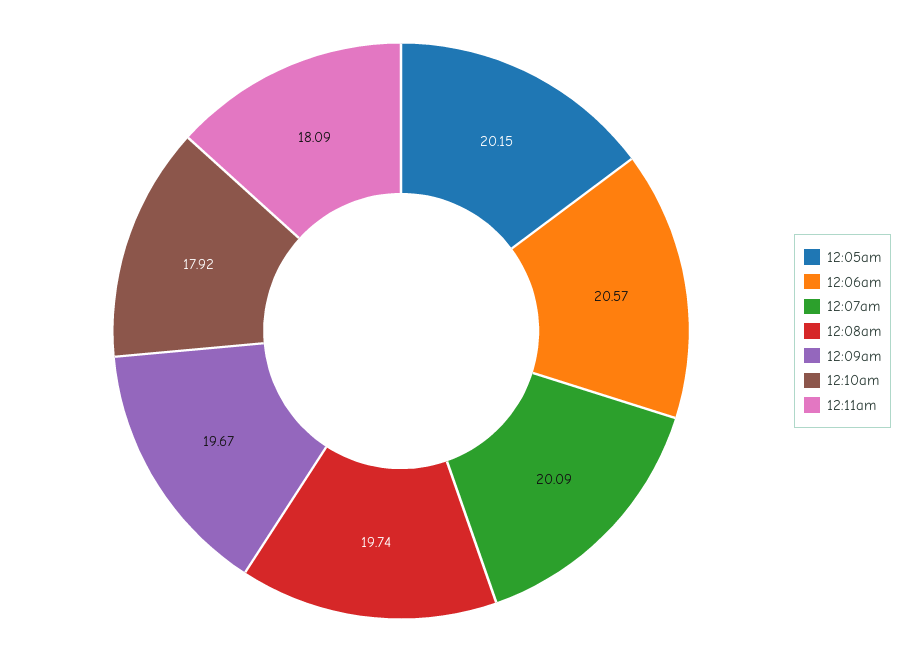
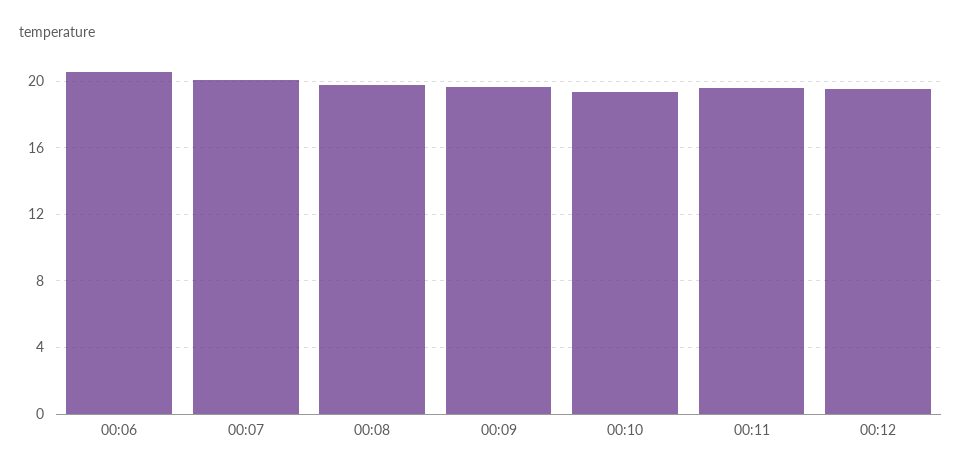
12:05am: 20.15 -> none
12:10am: 17.92 -> 19.5
12:11am: 18.09 -> 19.5
00:12: none -> 19.5

